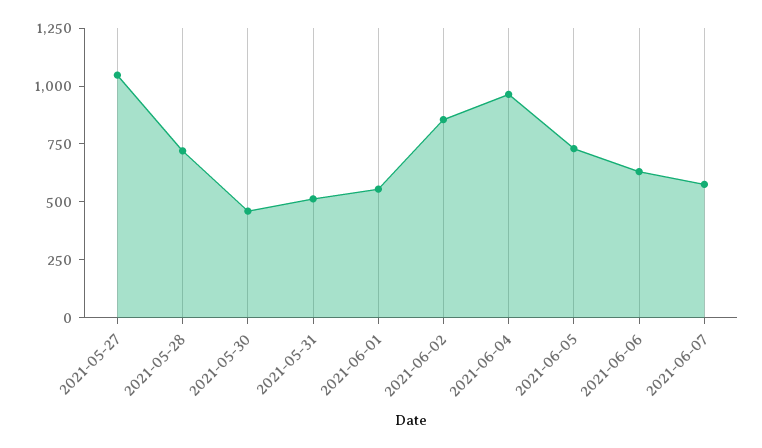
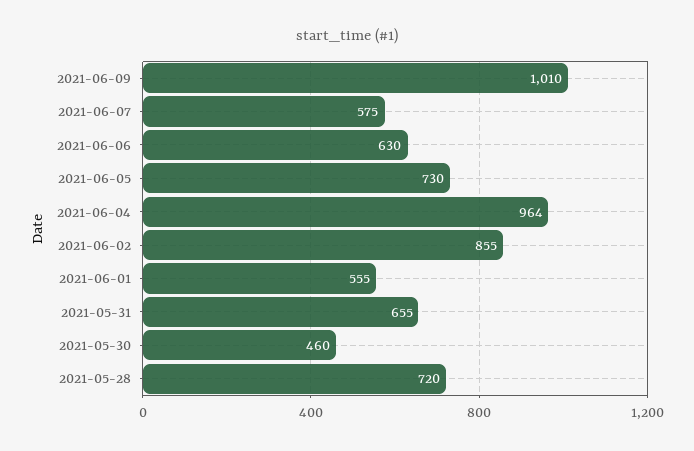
2021-05-27: 1050 -> none
2021-05-31: 500 -> 655
2021-06-09: none -> 1010

